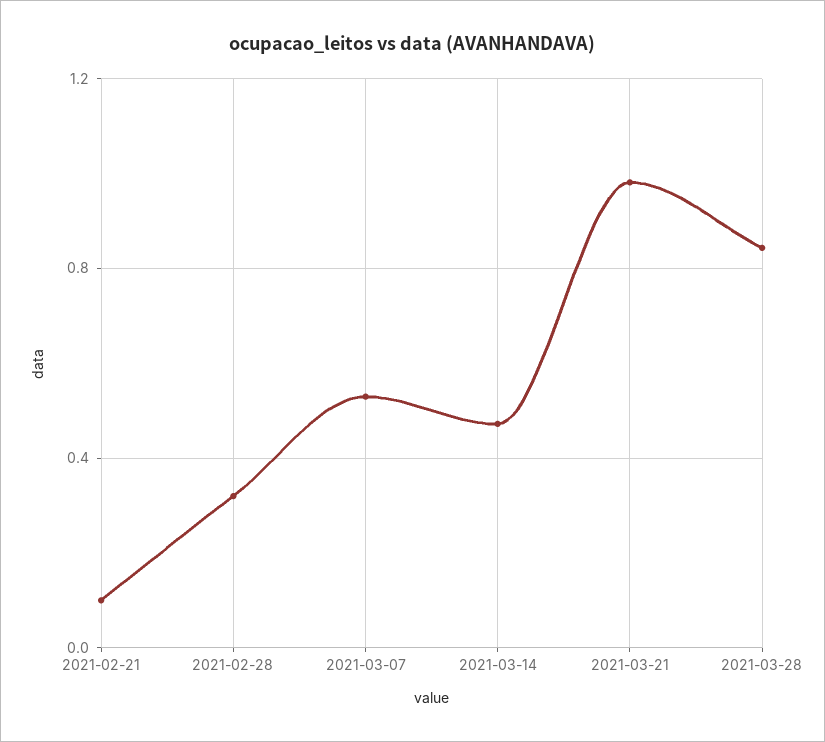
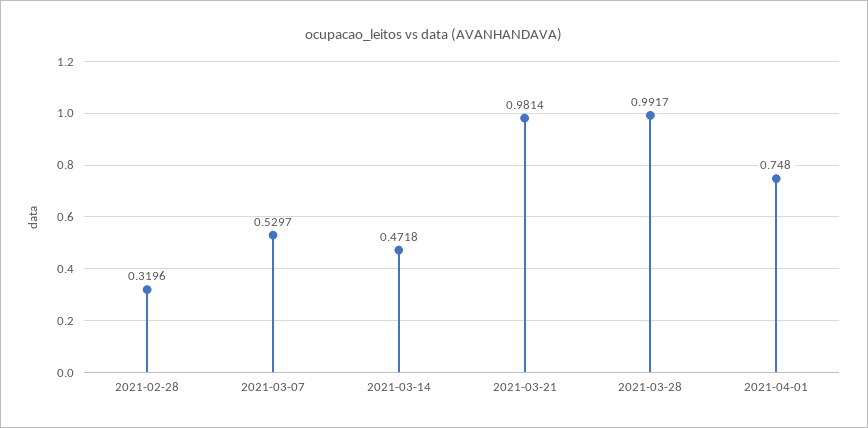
2021-02-21: 0.1 -> none
2021-03-28: 0.85 -> 0.9917
2021-04-01: none -> 0.748

